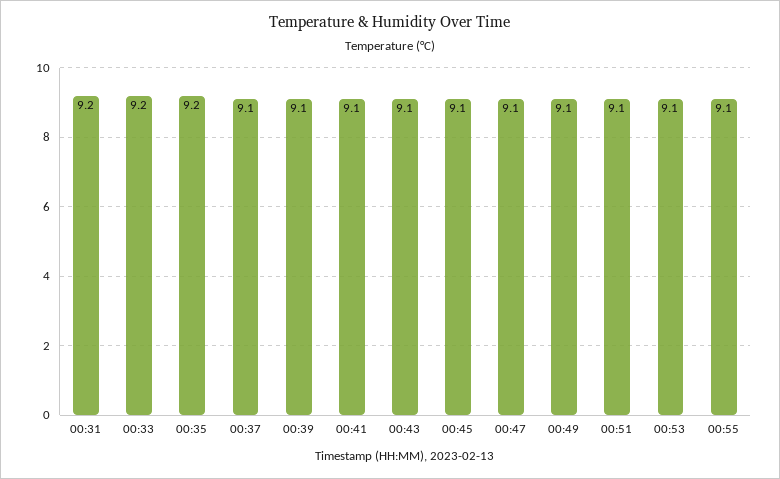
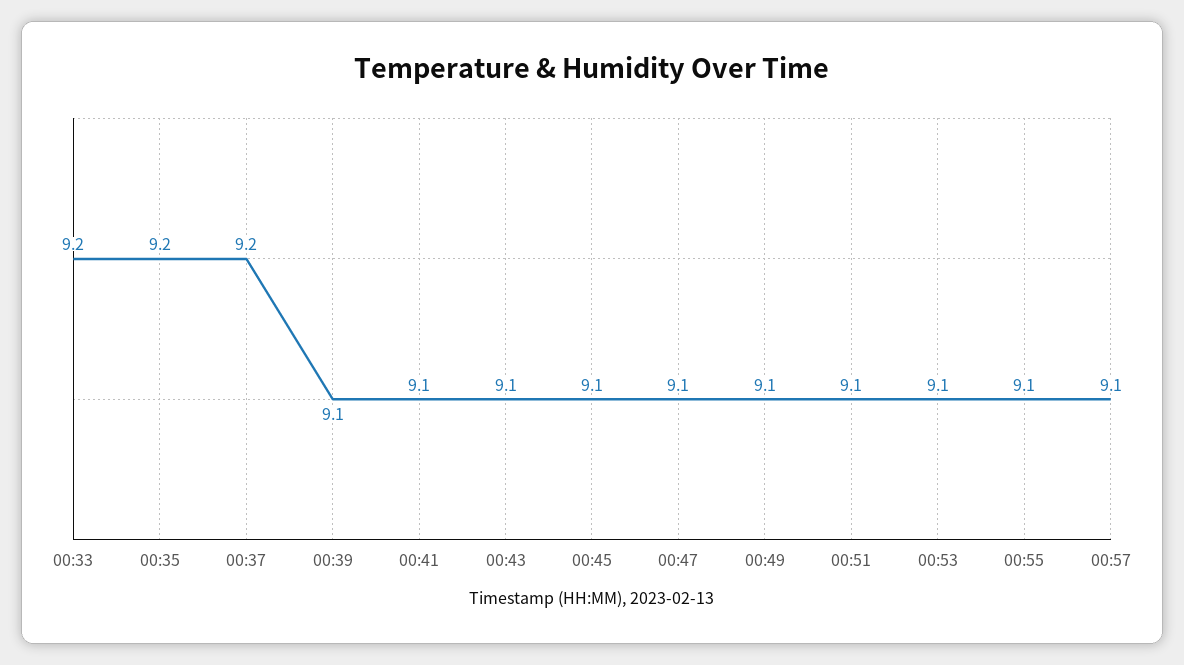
00:31: 9.2 -> none
00:37: 9.1 -> 9.2
00:57: none -> 9.1

